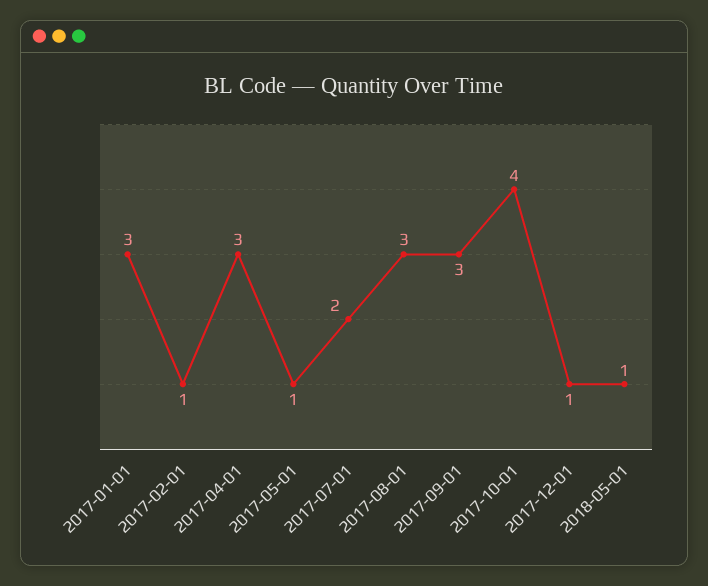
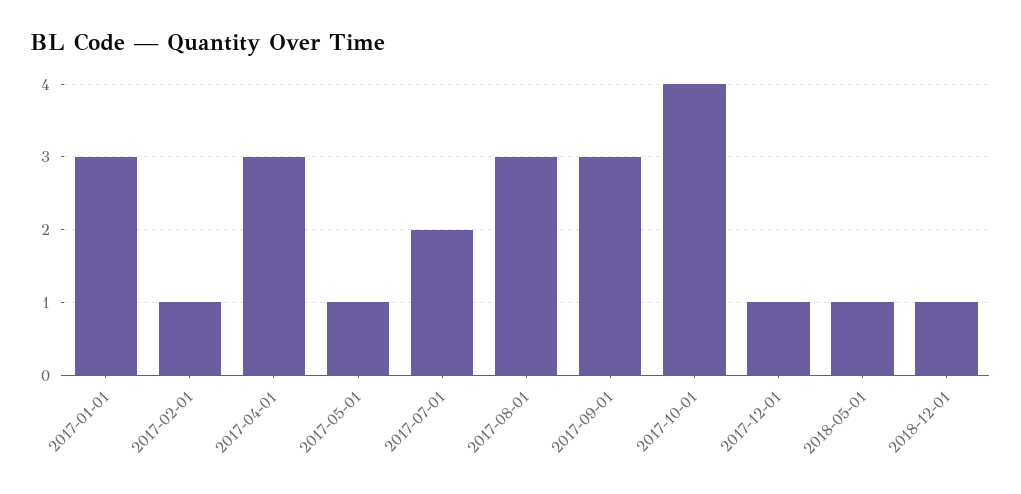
2018-12-01: none -> 1

